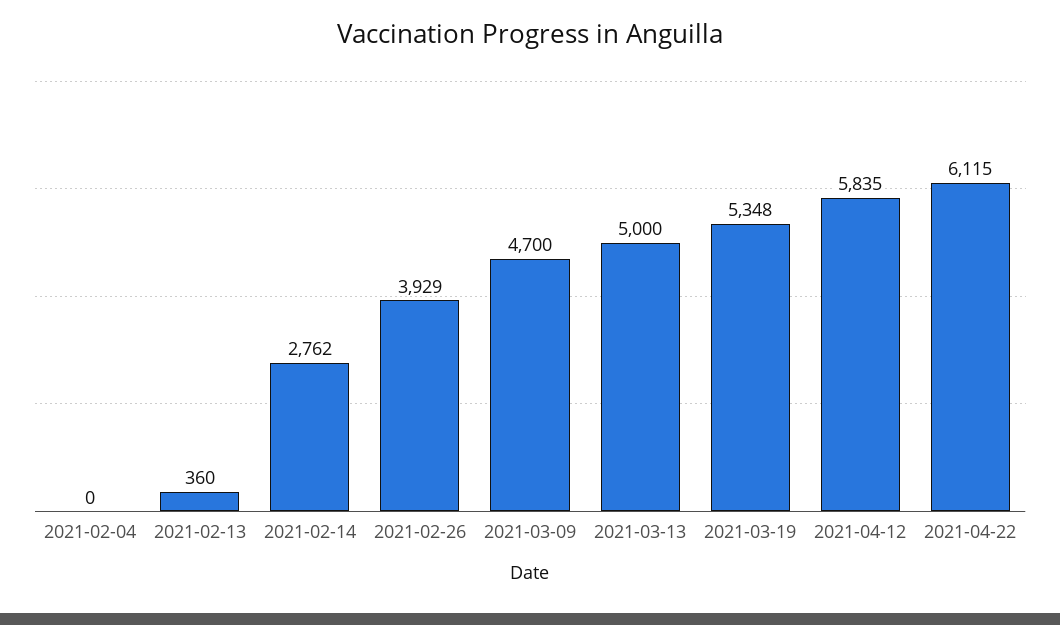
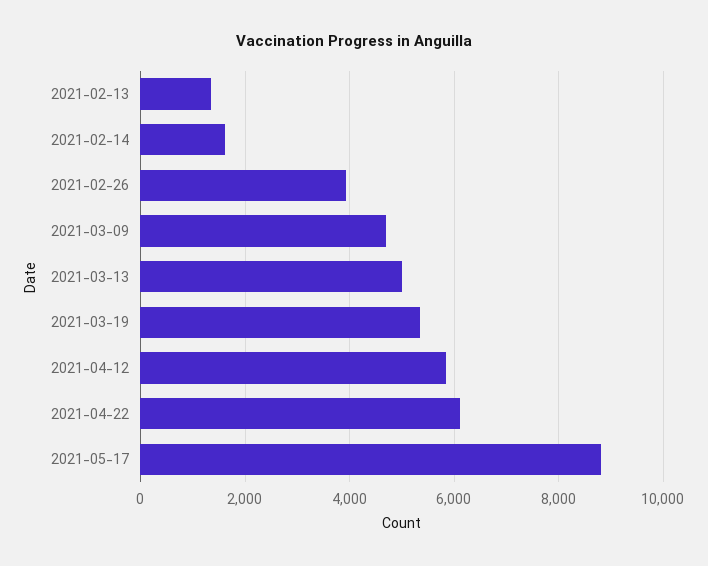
2021-02-04: 0 -> none
2021-02-13: 360 -> 1400
2021-02-14: 2762 -> 1600
2021-05-17: none -> 8800

